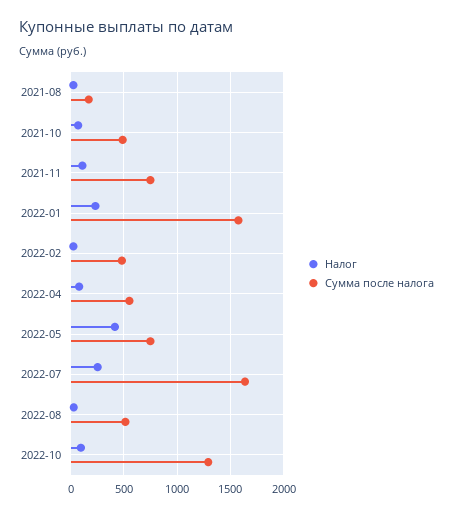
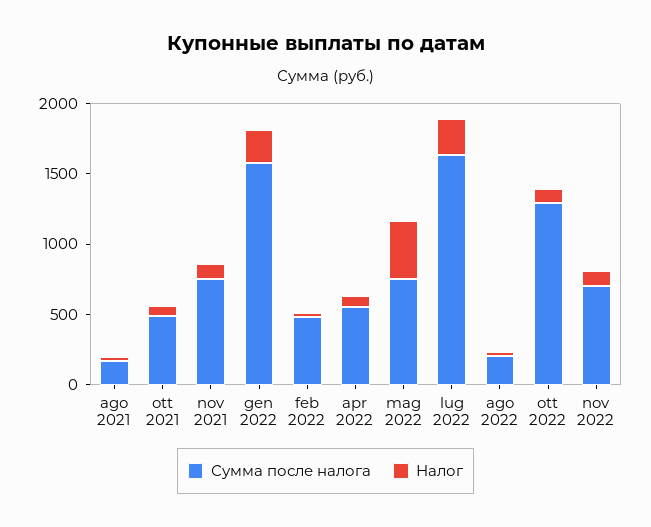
Сумма после налога, 2022-08: 500 -> 200
Сумма после налога, nov 2022: none -> 700
Налог, nov 2022: none -> 100

